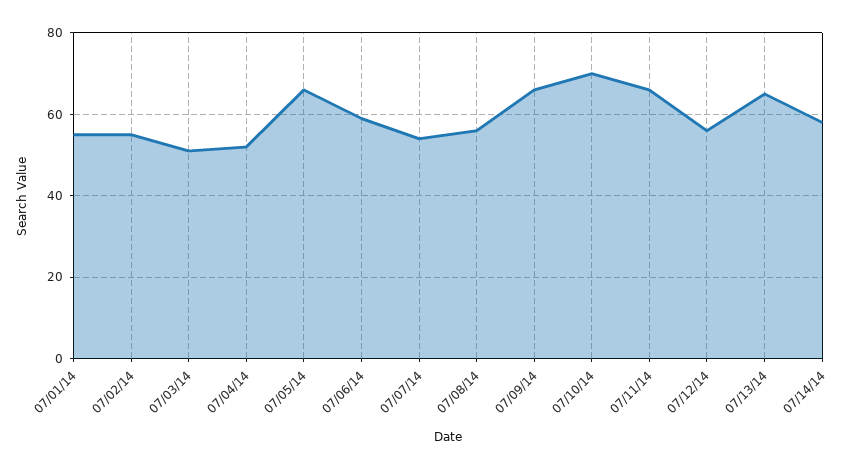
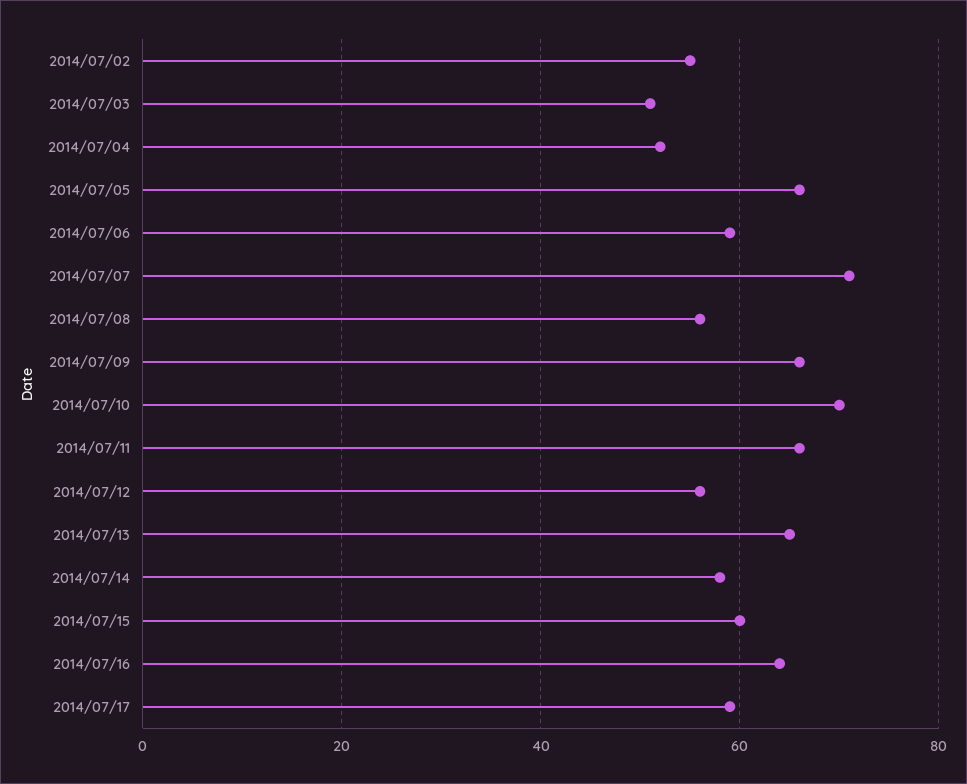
07/01/14: 55 -> none
07/07/14: 55 -> 70
2014/07/15: none -> 60
2014/07/16: none -> 65
2014/07/17: none -> 60

